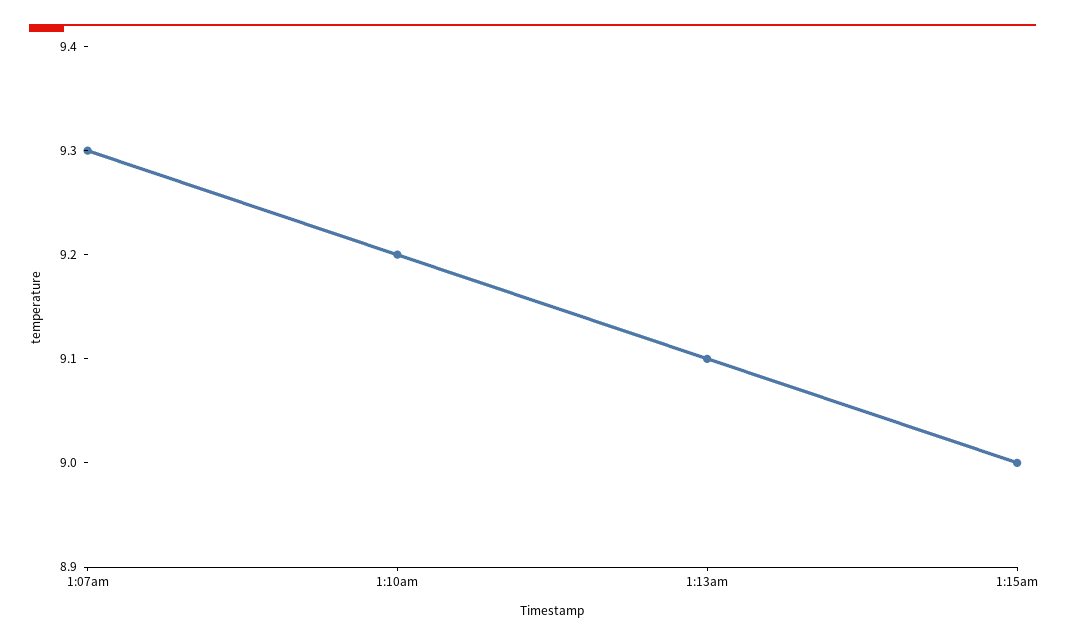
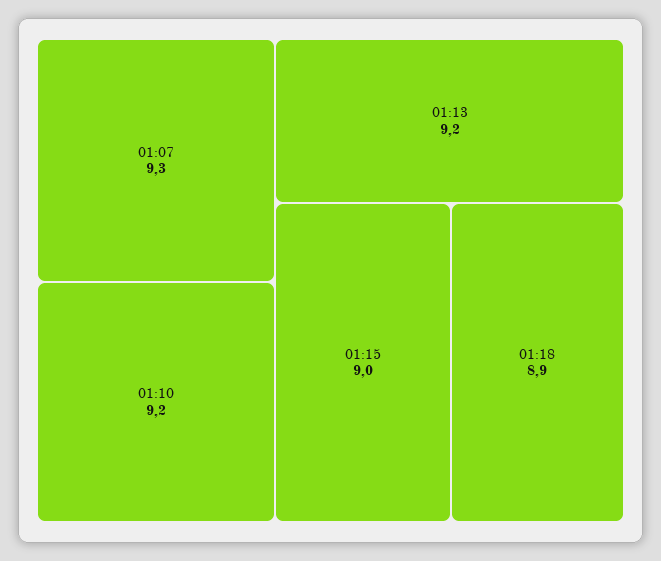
1:13am: 9.1 -> 9.2
01:18: none -> 8.9

